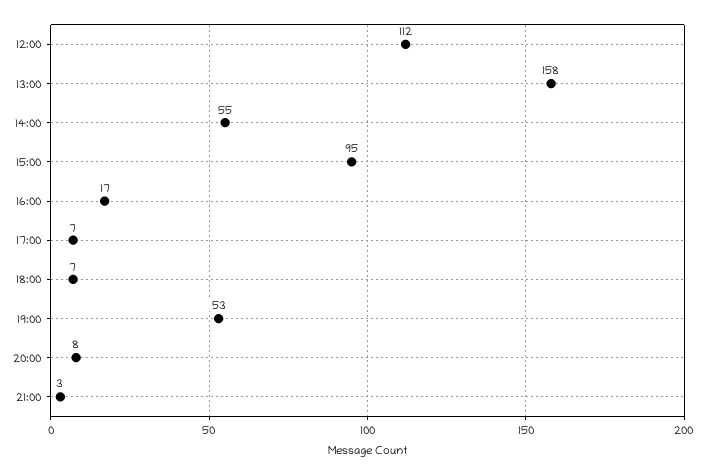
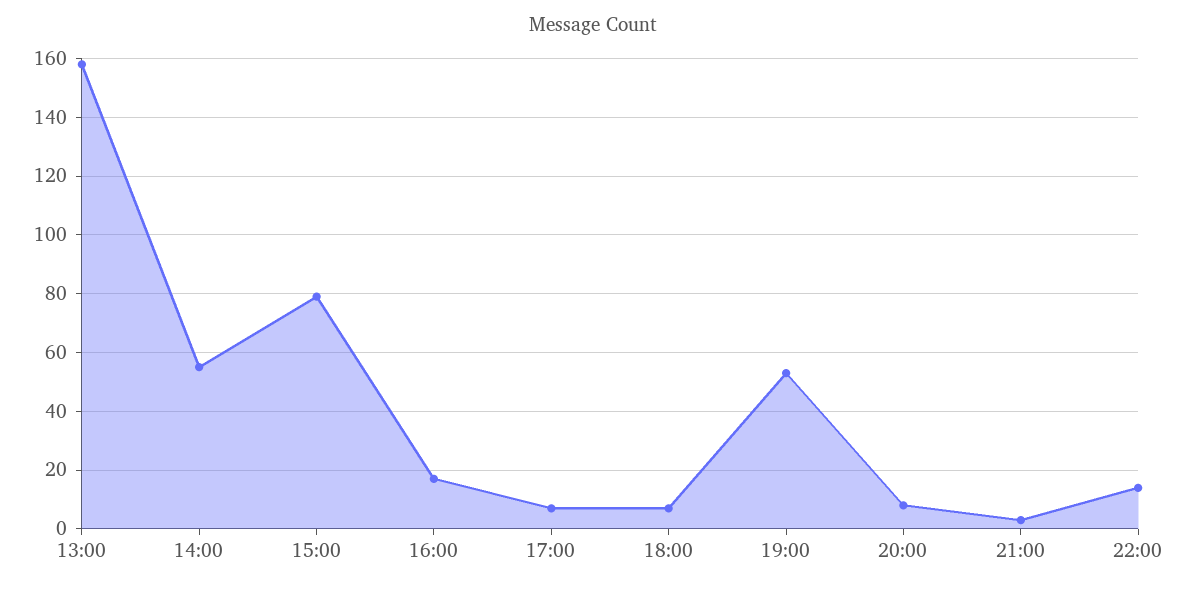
12:00: 112 -> none
15:00: 95 -> 80
22:00: none -> 15

